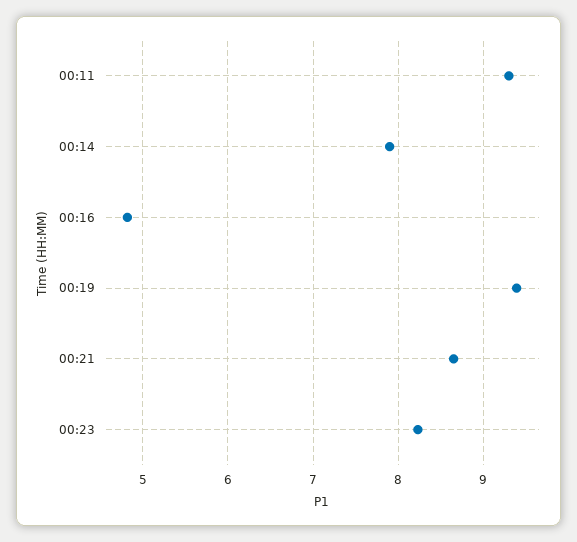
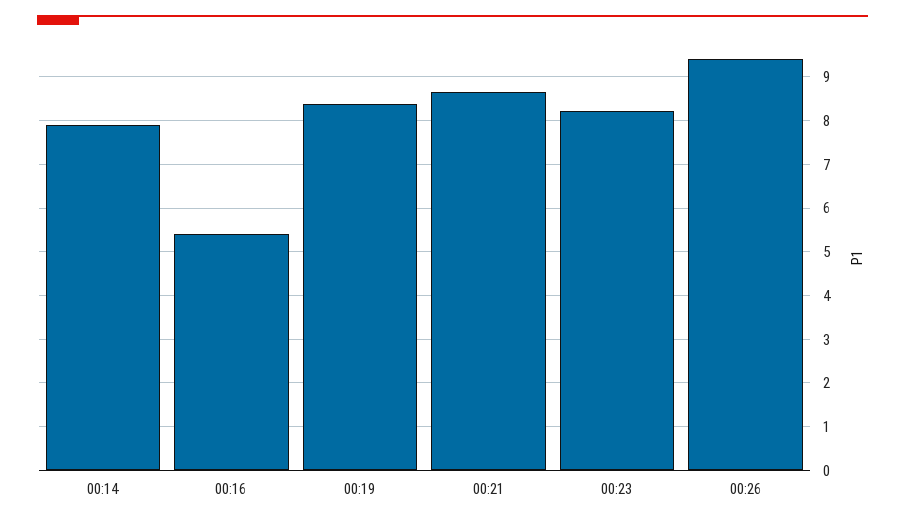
00:11: 9.3 -> none
00:16: 4.8 -> 5.4
00:19: 9.4 -> 8.4
00:26: none -> 9.4

